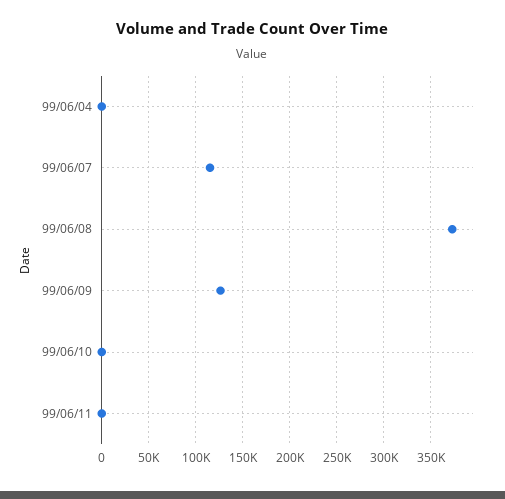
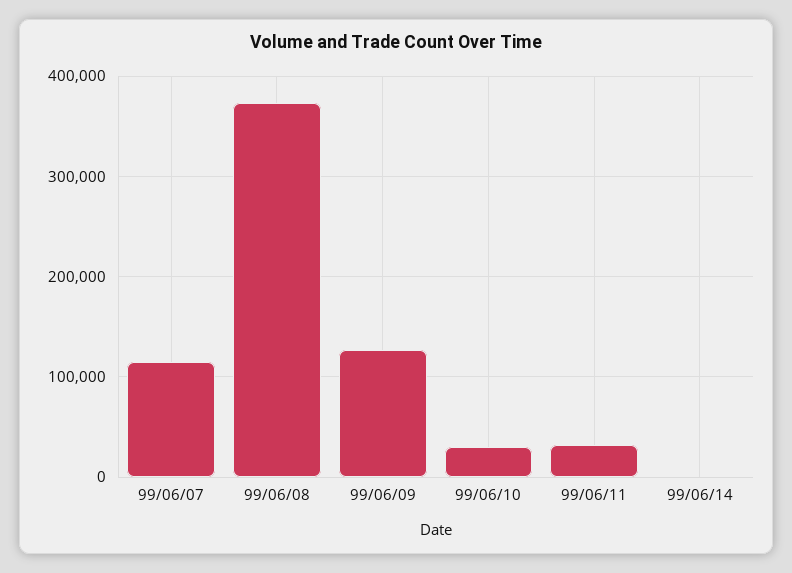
99/06/04: 0 -> none
99/06/10: 0 -> 30000
99/06/11: 0 -> 30000
99/06/14: none -> 0

